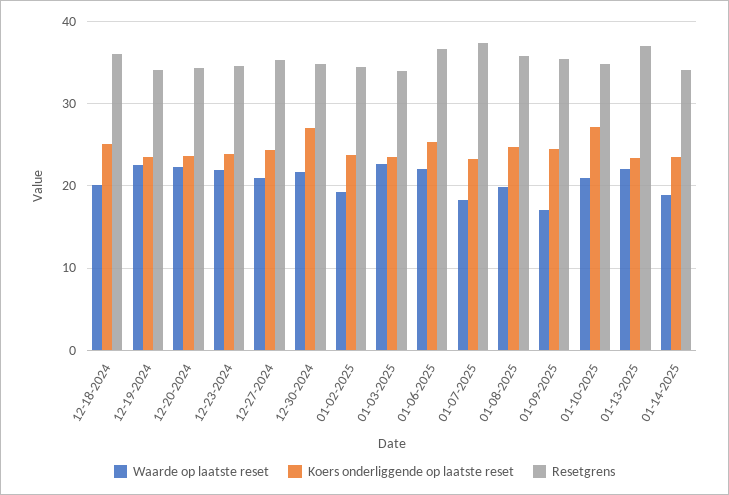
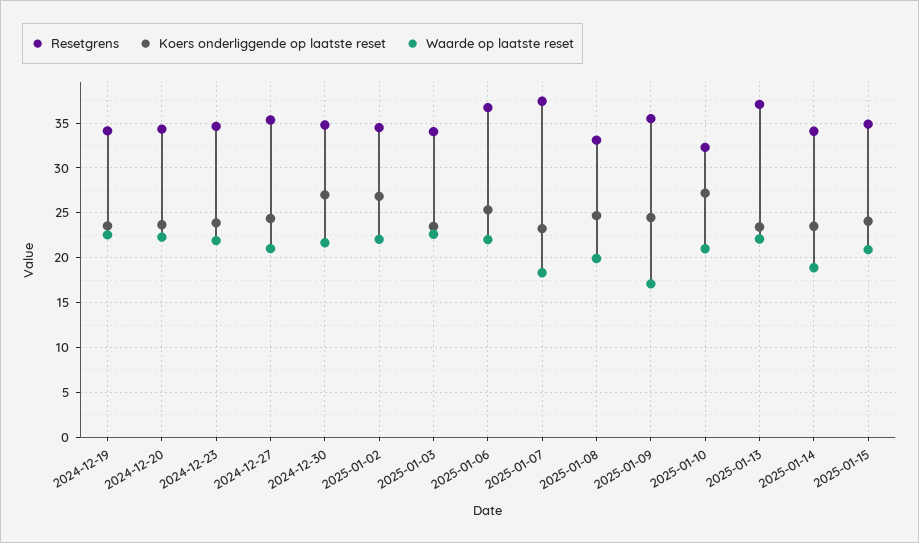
Waarde op laatste reset, 12-18-2024: 20 -> none
Koers onderliggende op laatste reset, 12-18-2024: 25 -> none
Resetgrens, 12-18-2024: 36 -> none
Waarde op laatste reset, 01-02-2025: 19 -> 22
Koers onderliggende op laatste reset, 01-02-2025: 24 -> 27
Resetgrens, 01-08-2025: 36 -> 33
Resetgrens, 01-10-2025: 35 -> 32
Resetgrens, 2025-01-15: none -> 35
Koers onderliggende op laatste reset, 2025-01-15: none -> 24
Waarde op laatste reset, 2025-01-15: none -> 21

